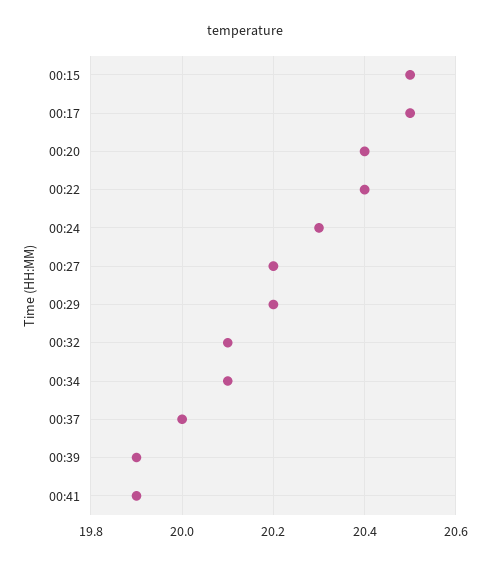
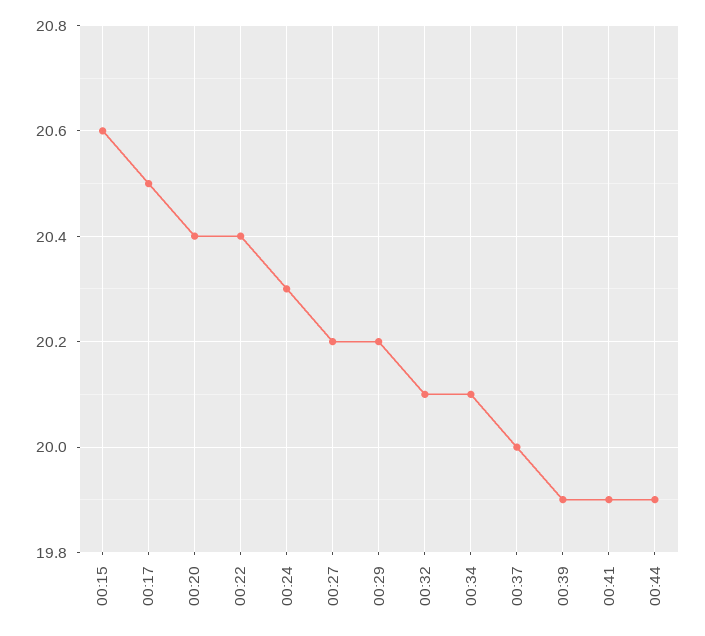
00:15: 20.5 -> 20.6
00:44: none -> 19.9

